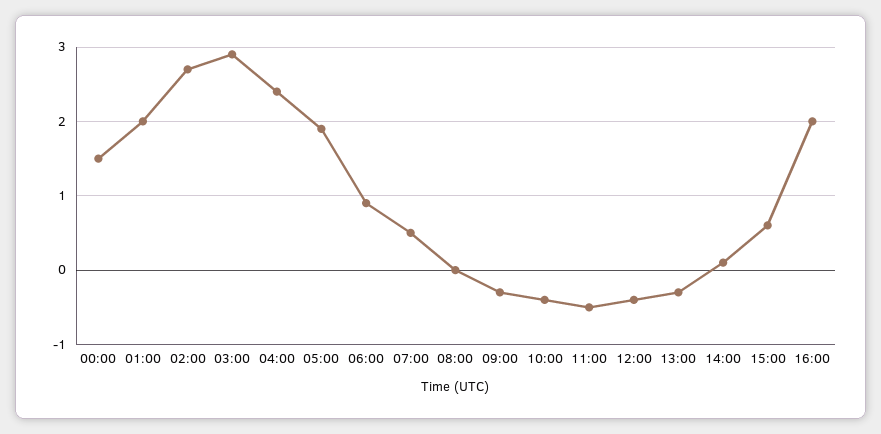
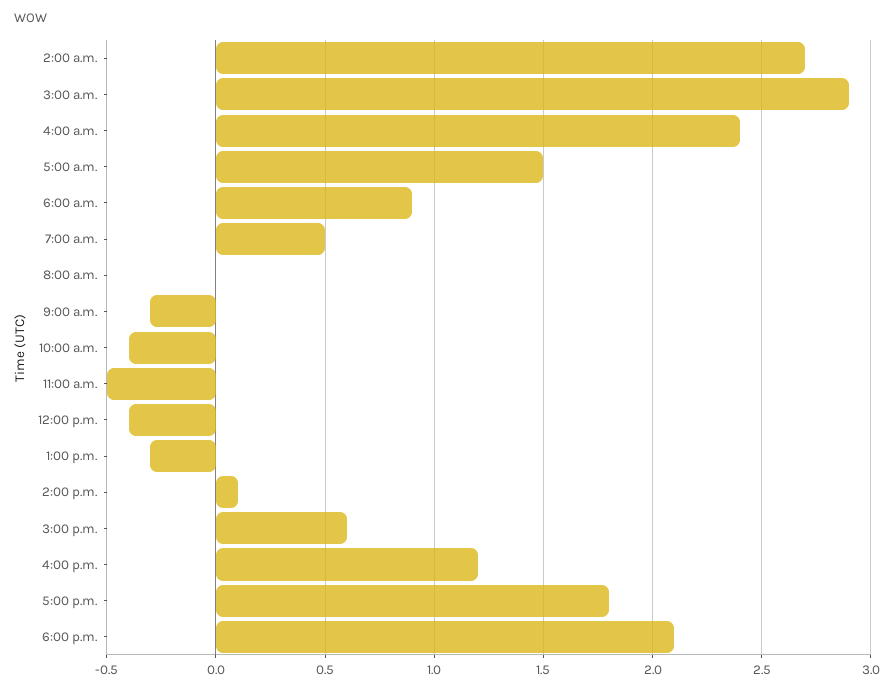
00:00: 1.5 -> none
01:00: 2 -> none
05:00: 1.9 -> 1.5
16:00: 2 -> 1.2
5:00 p.m.: none -> 1.8
6:00 p.m.: none -> 2.1

